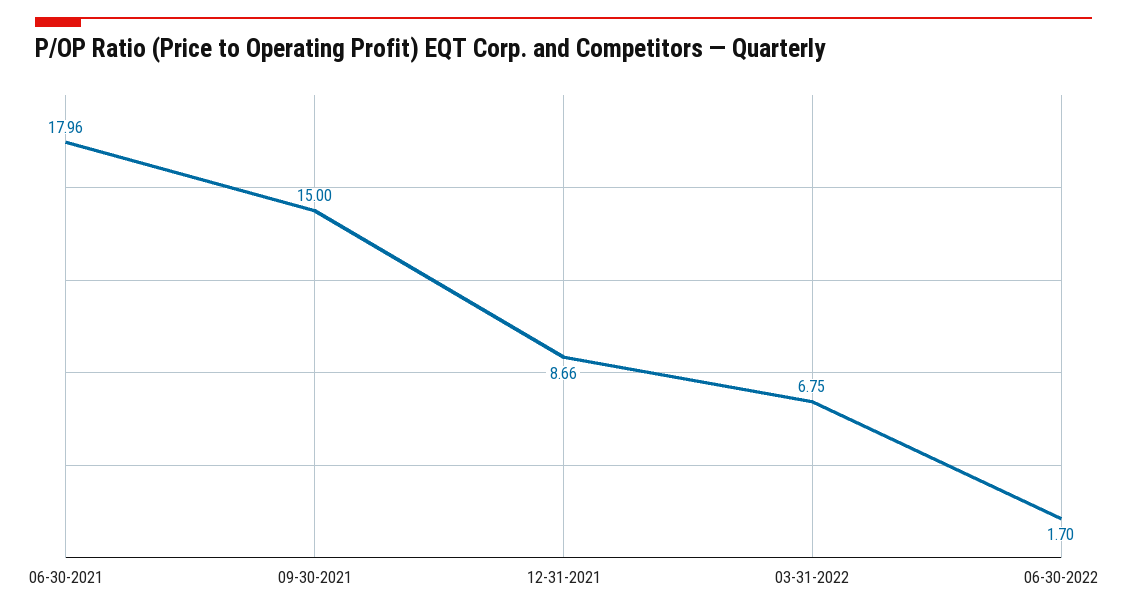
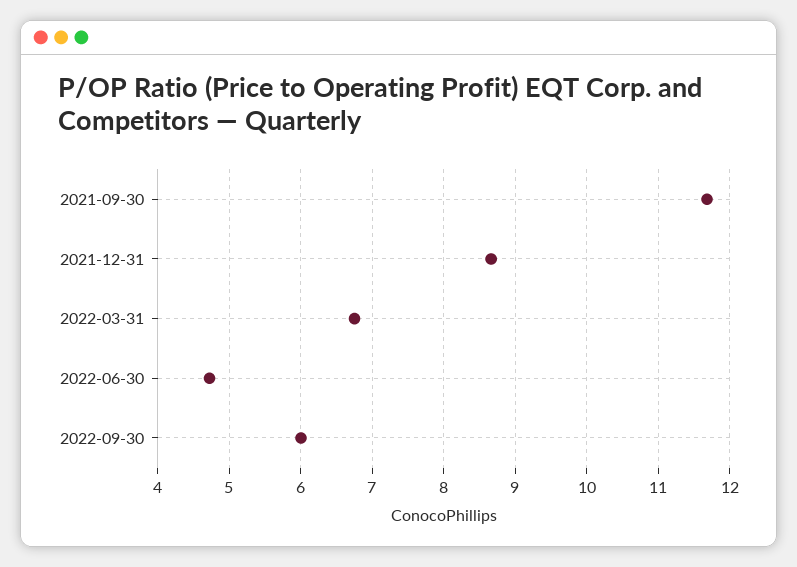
06-30-2021: 17.96 -> none
09-30-2021: 15 -> 11.7
06-30-2022: 1.7 -> 4.7
2022-09-30: none -> 6

